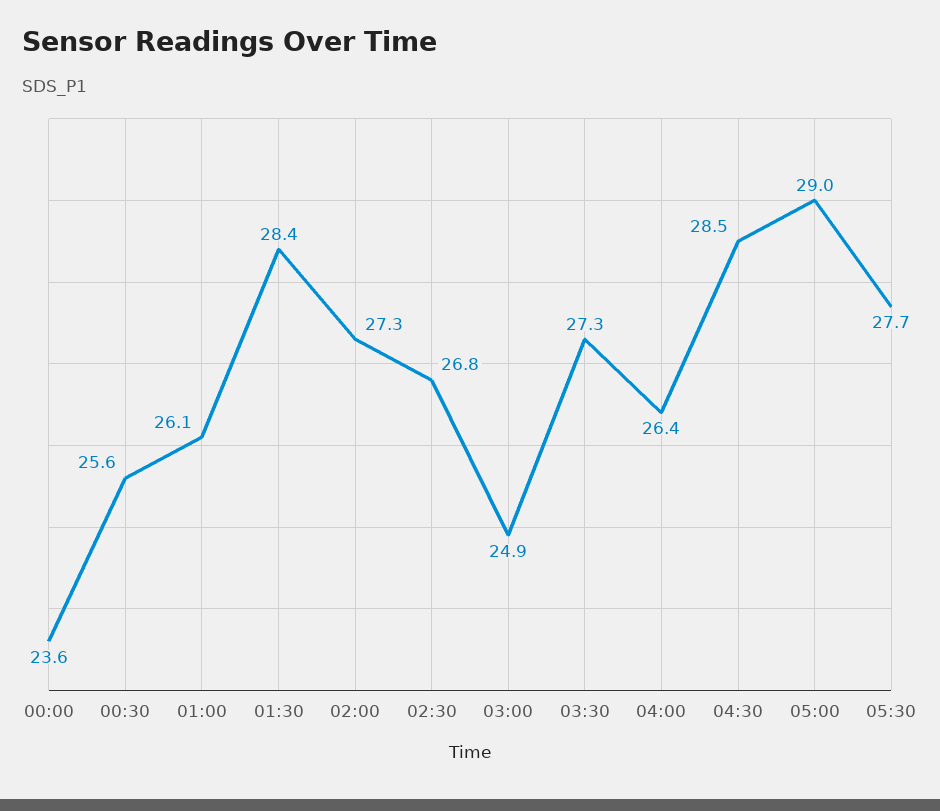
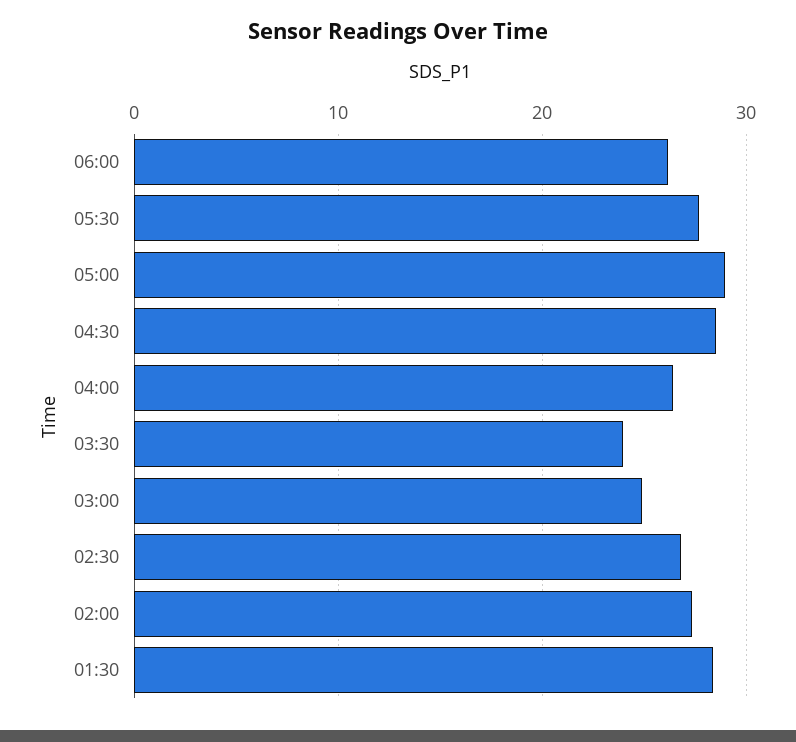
00:00: 23.6 -> none
00:30: 25.6 -> none
01:00: 26.1 -> none
03:30: 27.3 -> 24
06:00: none -> 26

